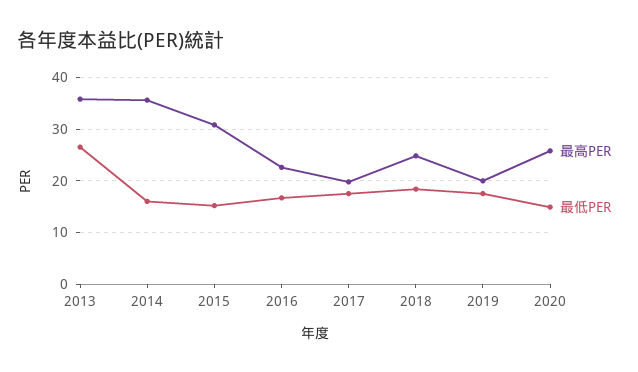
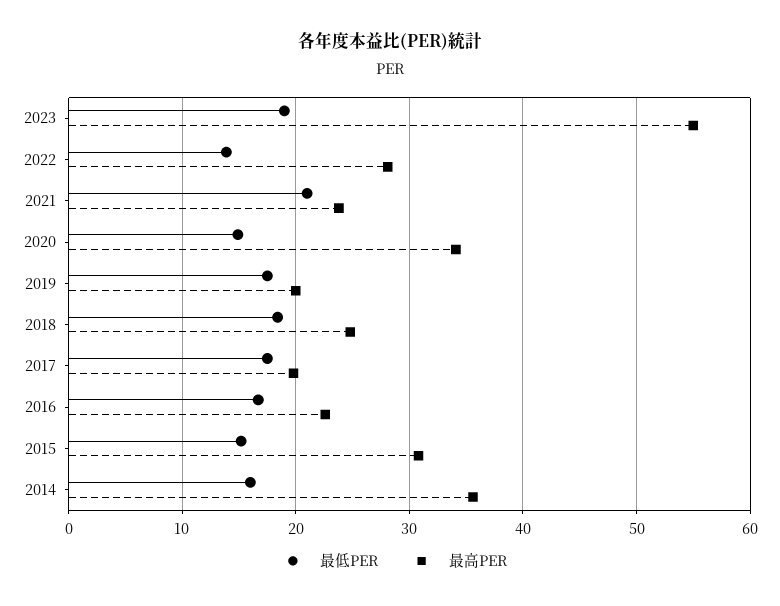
最高PER, 2013: 36 -> none
最低PER, 2013: 26 -> none
最高PER, 2020: 26 -> 34
最低PER, 2023: none -> 19
最高PER, 2023: none -> 55
最低PER, 2022: none -> 14
最高PER, 2022: none -> 28
最低PER, 2021: none -> 21
最高PER, 2021: none -> 24

